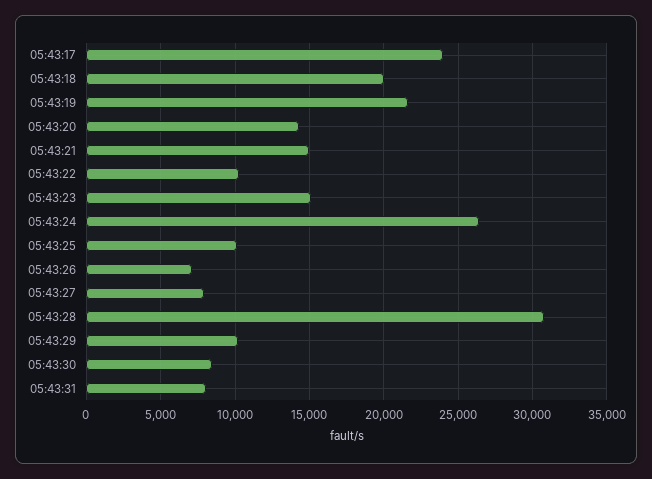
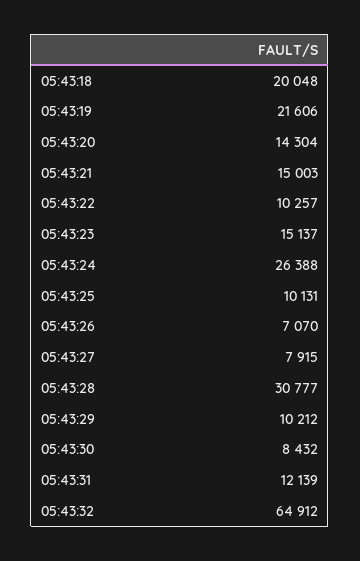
05:43:17: 24000 -> none
05:43:31: 8000 -> 12139
05:43:32: none -> 64912

